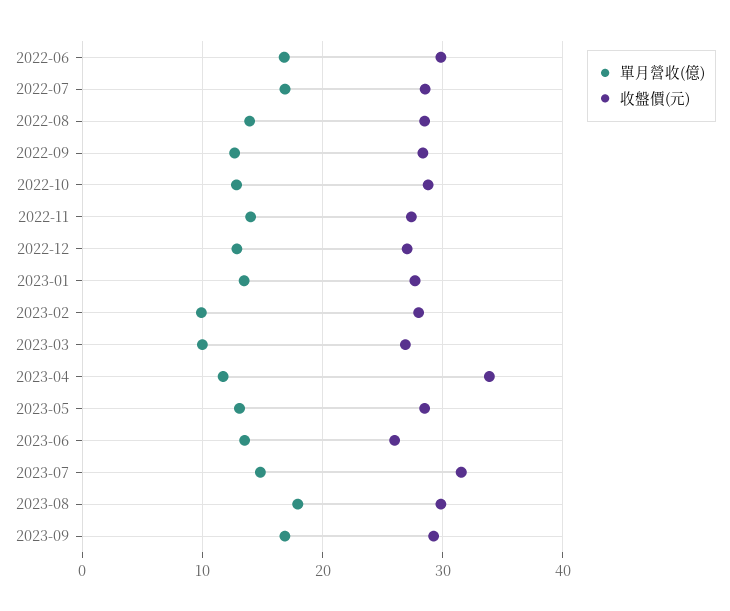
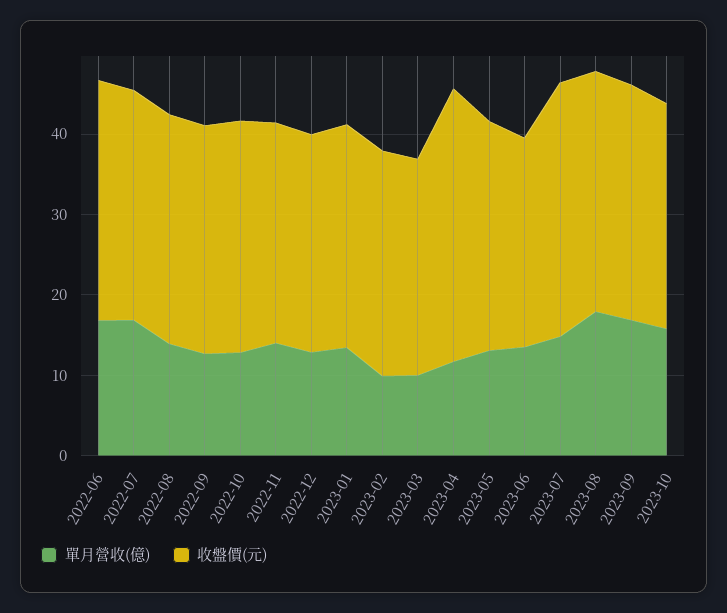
單月營收(億), 2023-10: none -> 16
收盤價(元), 2023-10: none -> 28

